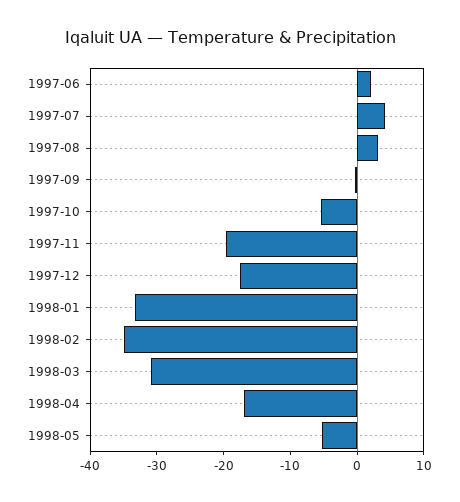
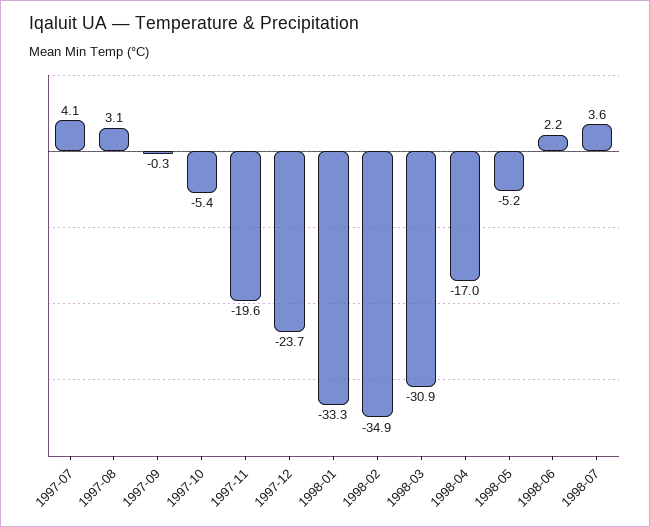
1997-06: 2 -> none
1997-12: -18 -> -23.7
1998-06: none -> 2.2
1998-07: none -> 3.6

